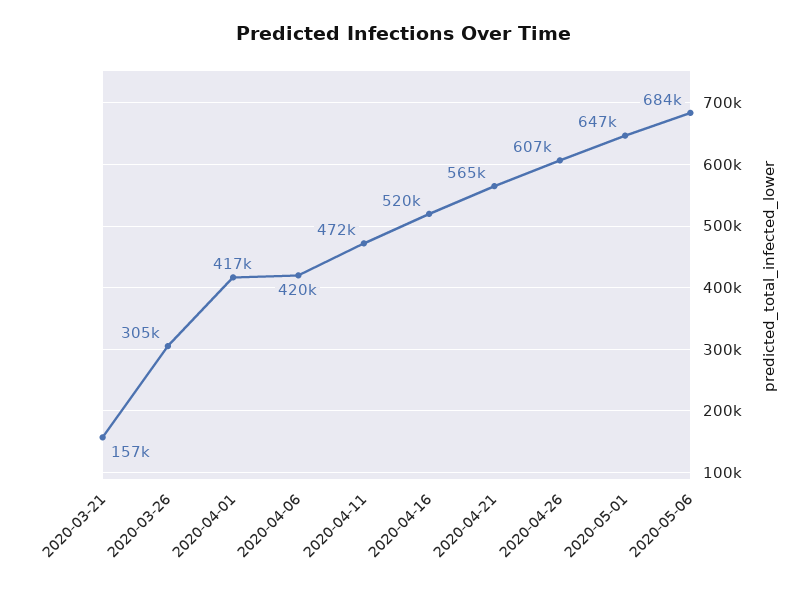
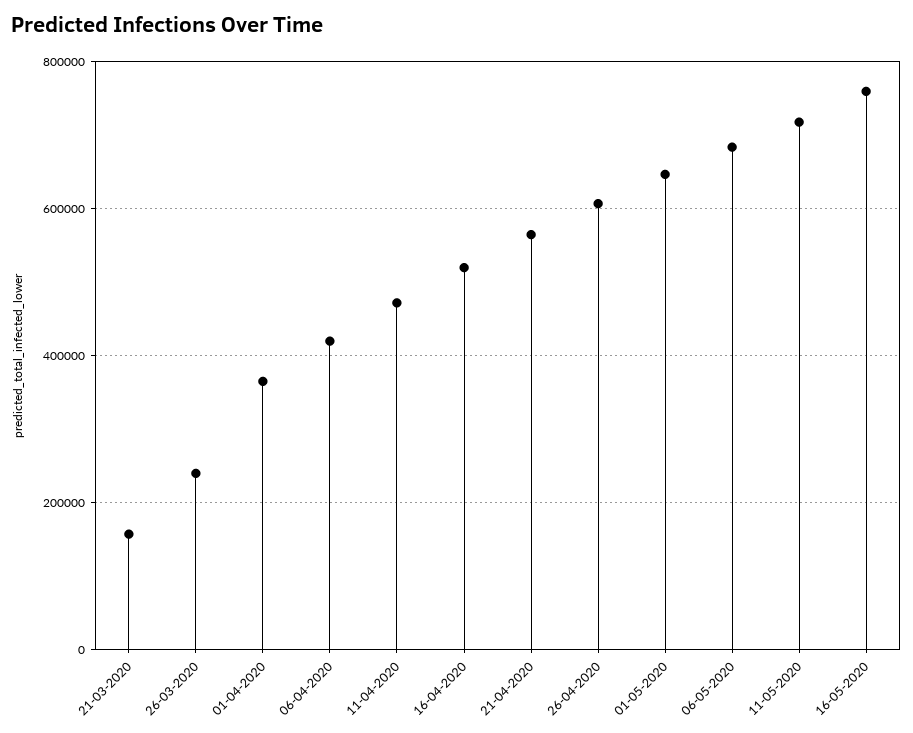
2020-03-26: 305000 -> 240000
2020-04-01: 417000 -> 360000
11-05-2020: none -> 720000
16-05-2020: none -> 760000

